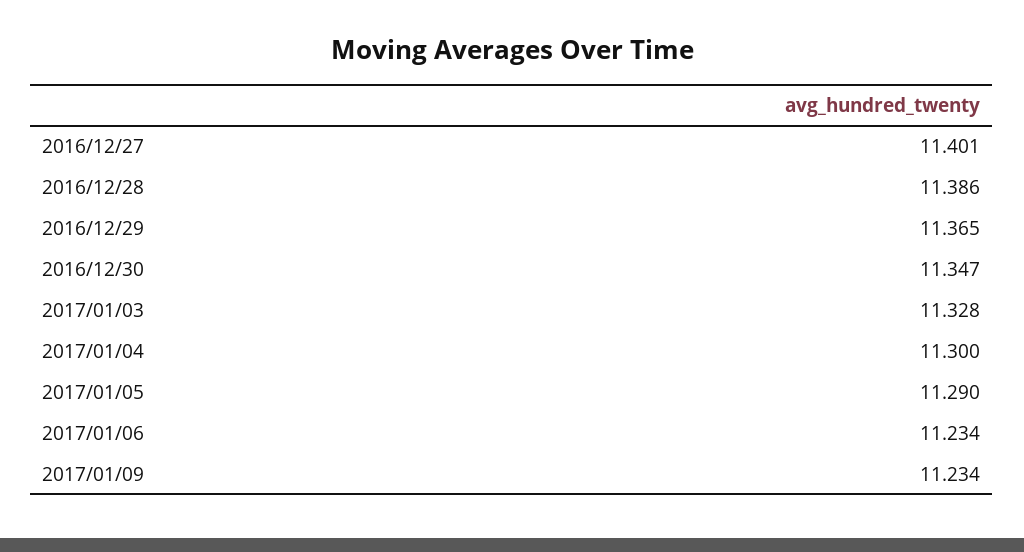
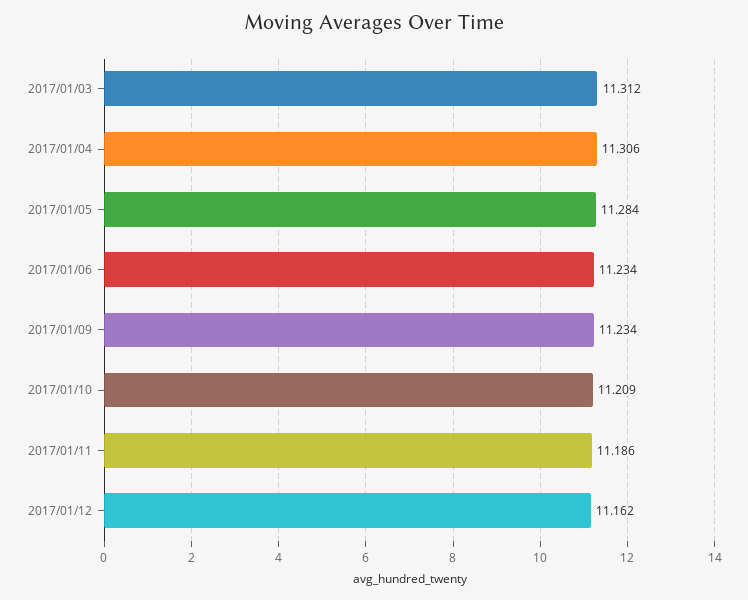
2016/12/27: 11.401 -> none
2016/12/28: 11.386 -> none
2016/12/29: 11.365 -> none
2016/12/30: 11.347 -> none
2017/01/03: 11.328 -> 11.312
2017/01/04: 11.3 -> 11.306
2017/01/05: 11.29 -> 11.284
2017/01/10: none -> 11.209
2017/01/11: none -> 11.186
2017/01/12: none -> 11.162

